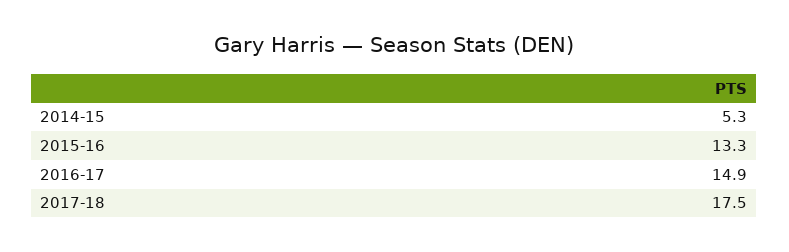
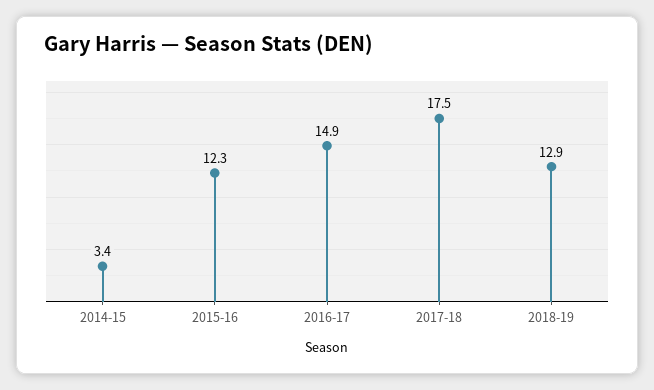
2014-15: 5.3 -> 3.4
2015-16: 13.3 -> 12.3
2018-19: none -> 12.9

